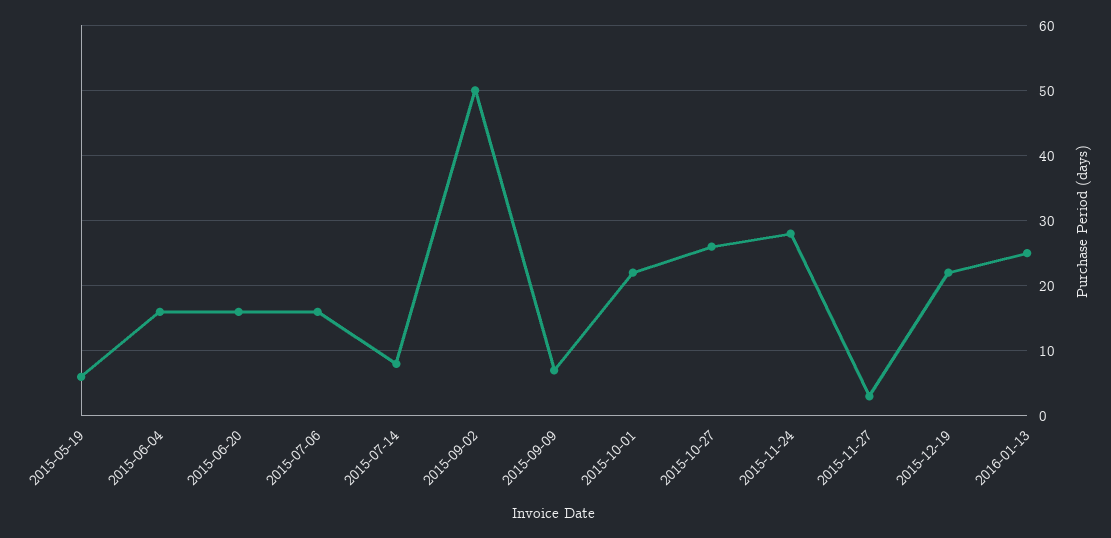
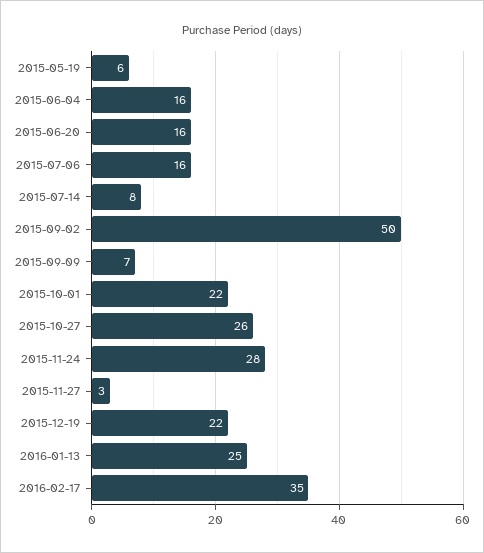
2016-02-17: none -> 35

